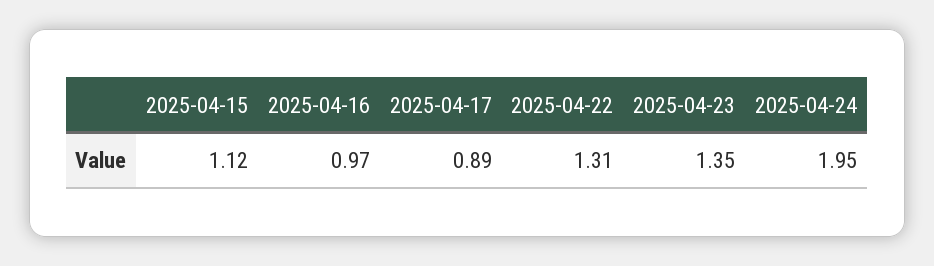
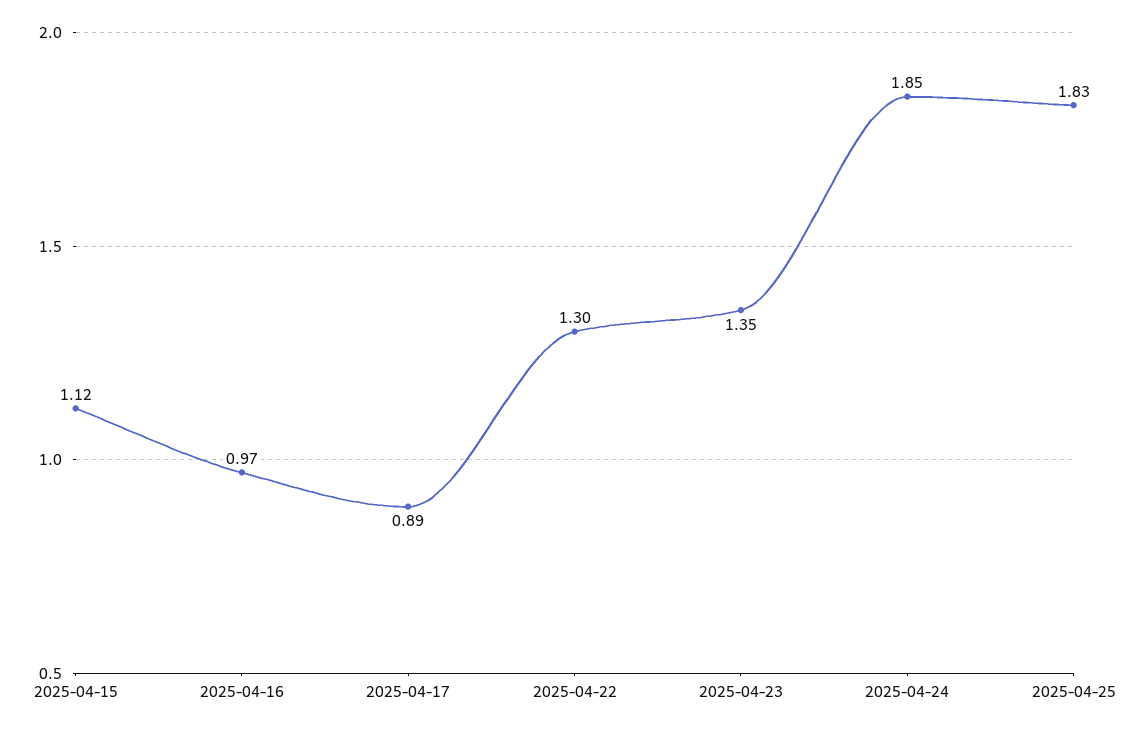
2025-04-22: 1.31 -> 1.3
2025-04-24: 1.95 -> 1.85
2025-04-25: none -> 1.83

